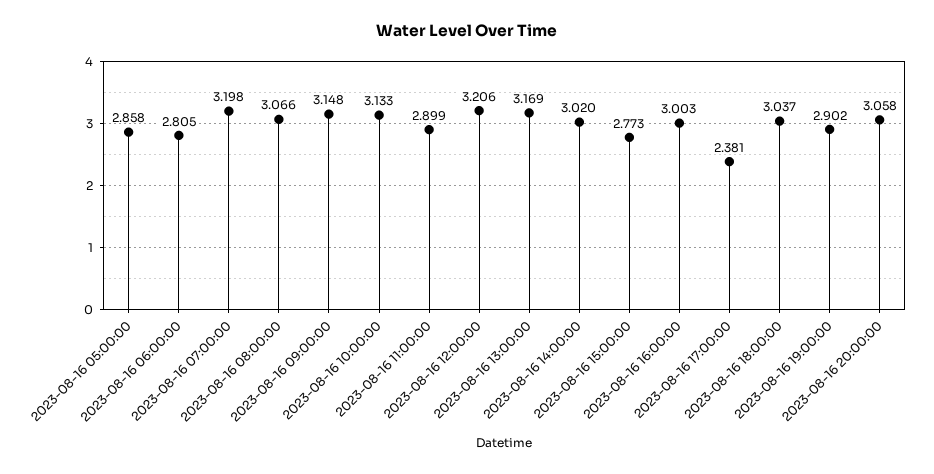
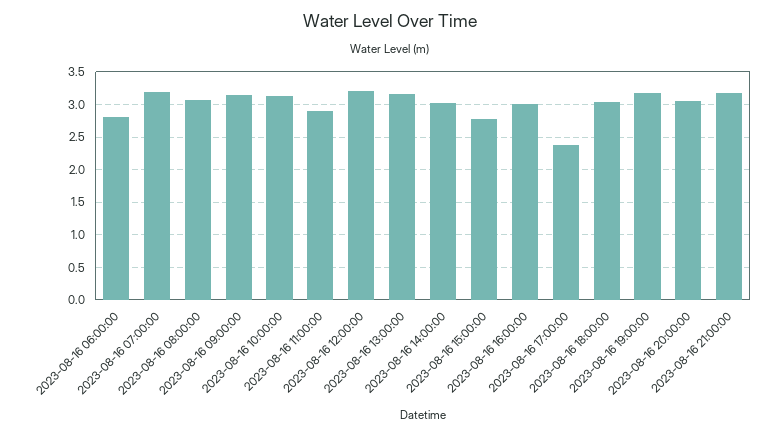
2023-08-16 05:00:00: 2.858 -> none
2023-08-16 19:00:00: 2.902 -> 3.2
2023-08-16 21:00:00: none -> 3.2

